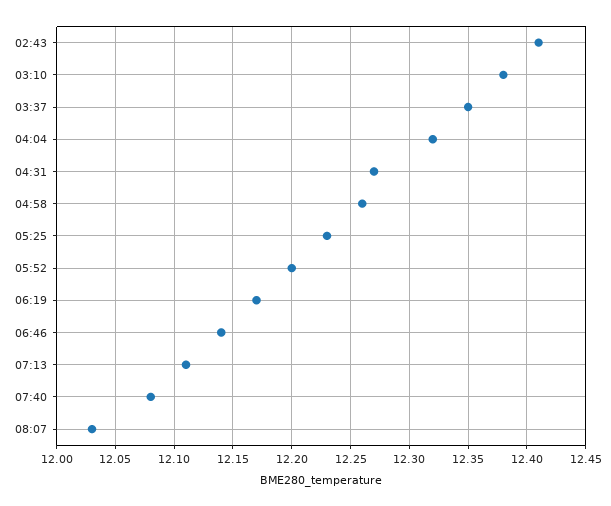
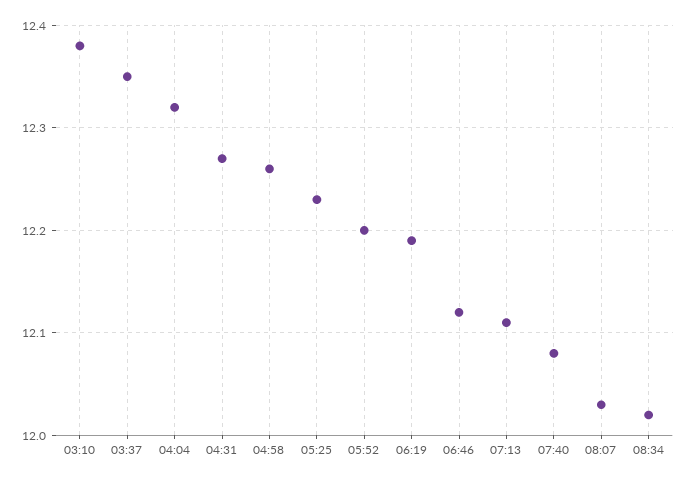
02:43: 12.41 -> none
06:19: 12.17 -> 12.19
06:46: 12.14 -> 12.12
08:34: none -> 12.02

